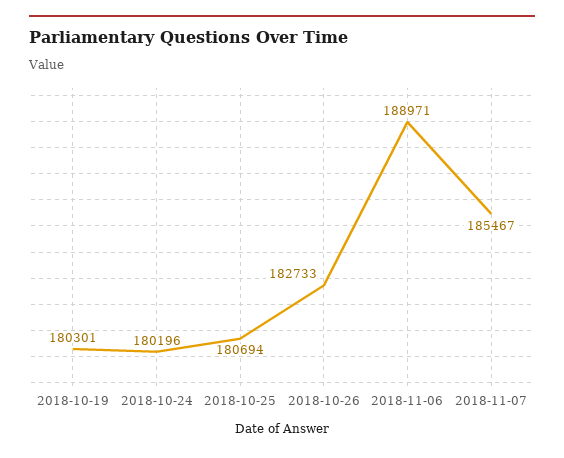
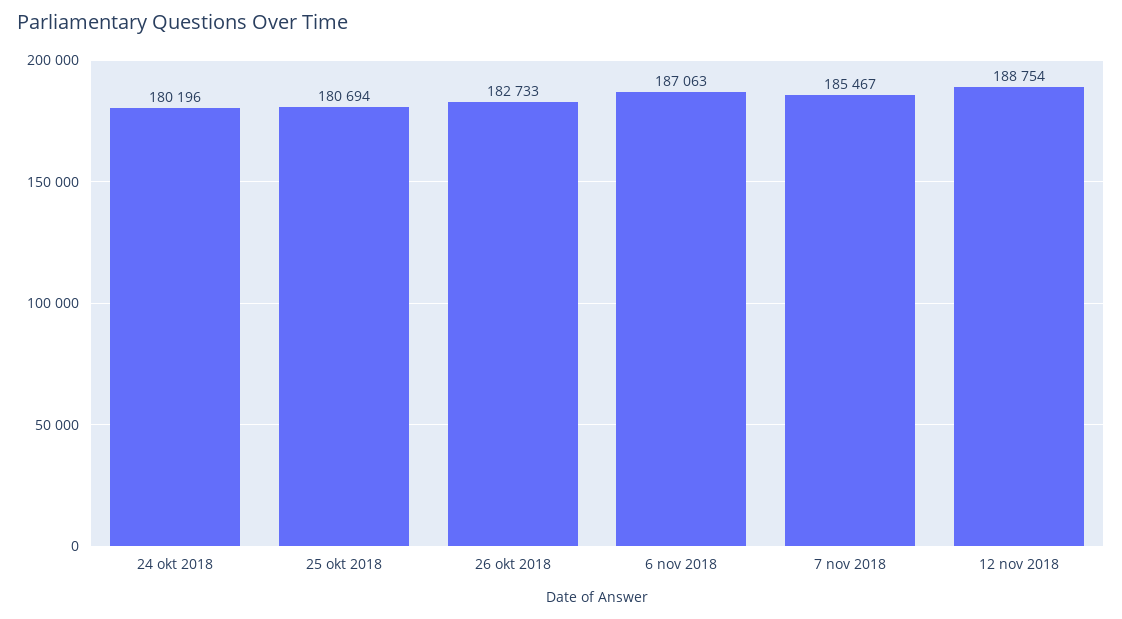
2018-10-19: 180301 -> none
2018-11-06: 188971 -> 187063
12 nov 2018: none -> 188754

